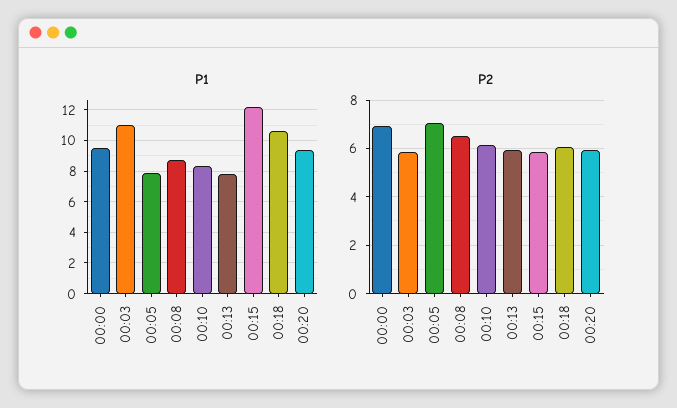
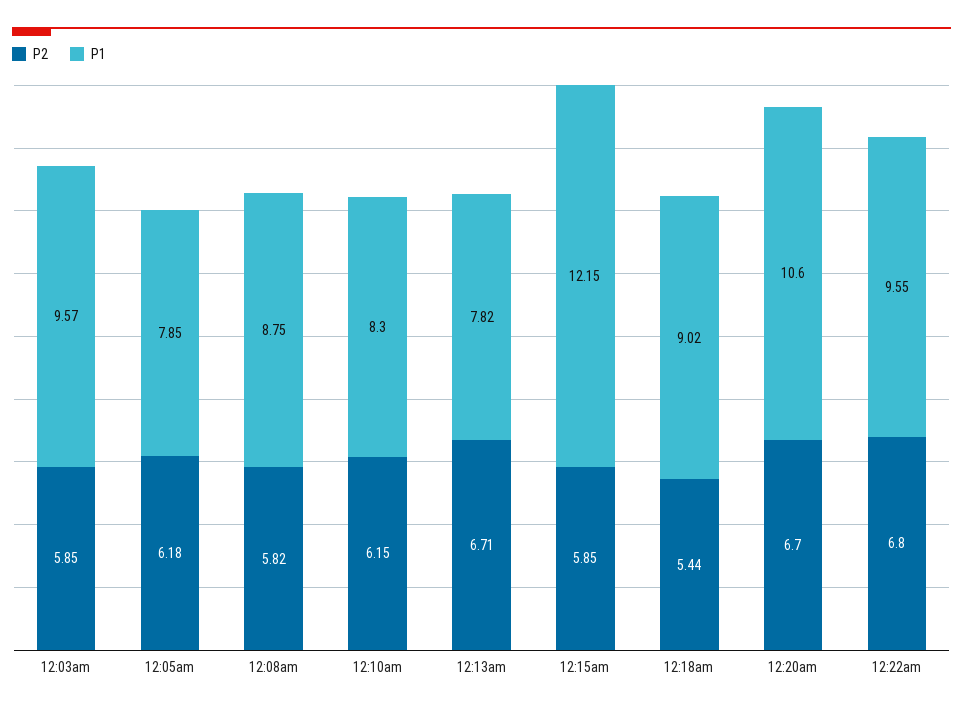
P1, 00:00: 9.5 -> none
P1, 00:03: 11 -> 9.57
P1, 00:18: 10.5 -> 9.02
P1, 00:20: 9.5 -> 10.6
P2, 00:00: 7 -> none
P2, 00:05: 7 -> 6.18
P2, 00:08: 6.5 -> 5.82
P2, 00:13: 6 -> 6.71
P2, 00:18: 6 -> 5.44
P2, 00:20: 6 -> 6.7
P2, 12:22am: none -> 6.8
P1, 12:22am: none -> 9.55

